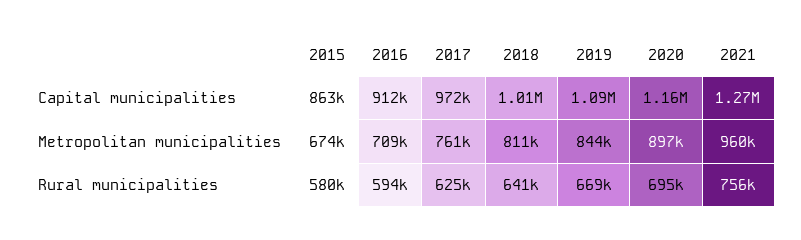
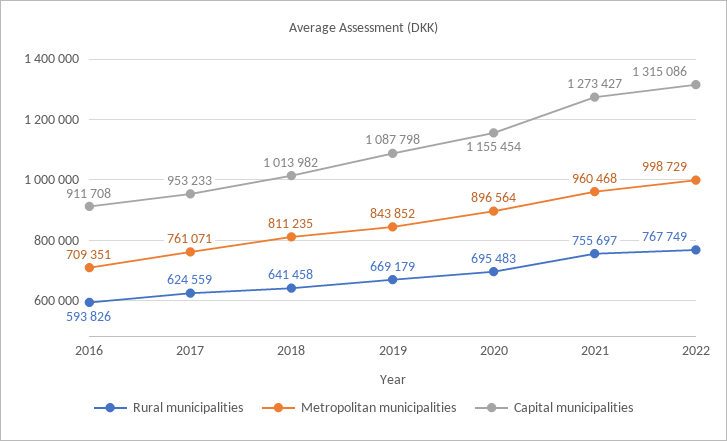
Capital municipalities, 2015: 863000 -> none
Capital municipalities, 2017: 972000 -> 953233
Metropolitan municipalities, 2015: 674000 -> none
Rural municipalities, 2015: 580000 -> none
Rural municipalities, 2022: none -> 767749
Metropolitan municipalities, 2022: none -> 998729
Capital municipalities, 2022: none -> 1315086

